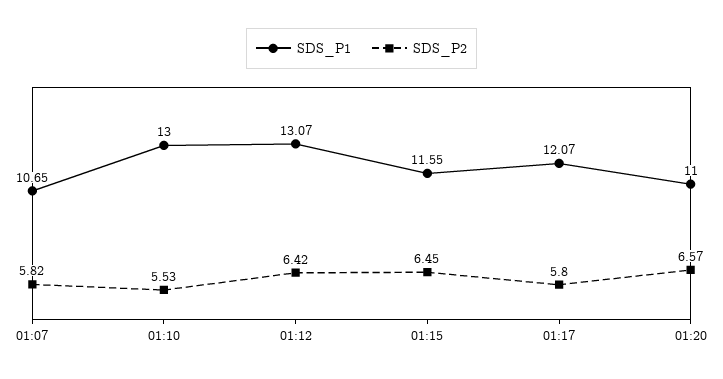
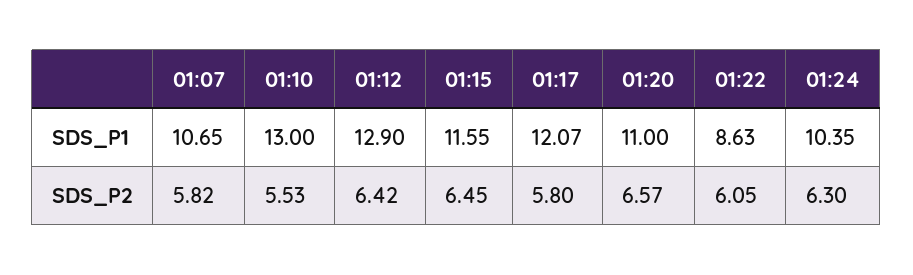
SDS_P1, 01:12: 13.07 -> 12.9
SDS_P1, 01:22: none -> 8.63
SDS_P1, 01:24: none -> 10.35
SDS_P2, 01:22: none -> 6.05
SDS_P2, 01:24: none -> 6.3

